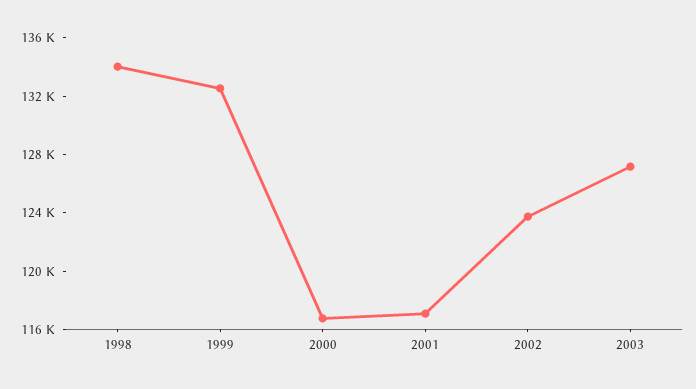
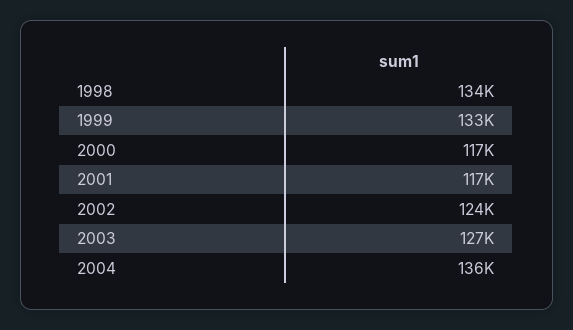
2004: none -> 136000

